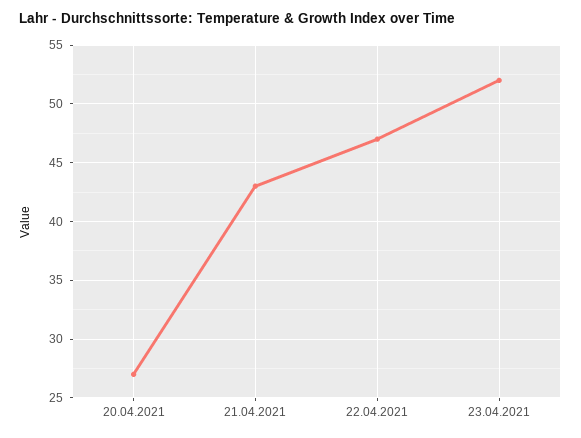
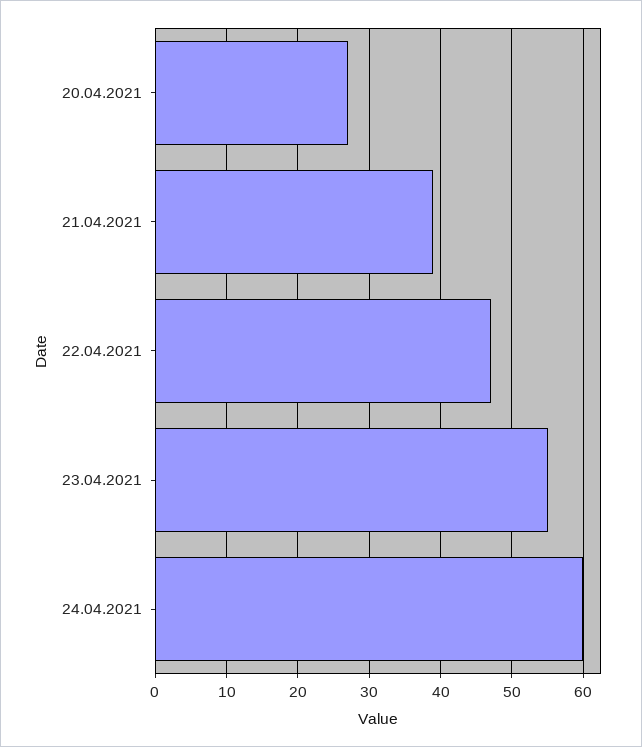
21.04.2021: 43 -> 39
23.04.2021: 52 -> 55
24.04.2021: none -> 60

